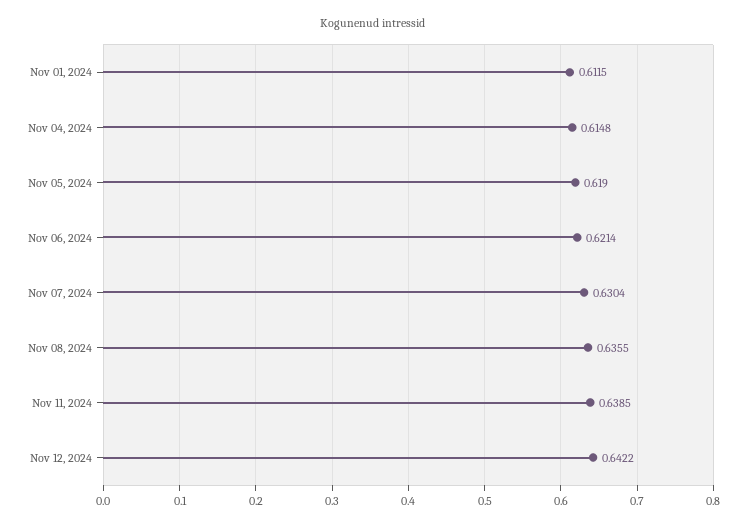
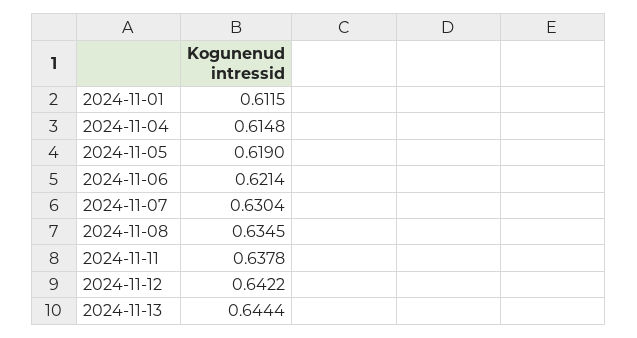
Nov 08, 2024: 0.6355 -> 0.6345
Nov 11, 2024: 0.6385 -> 0.6378
2024-11-13: none -> 0.6444

